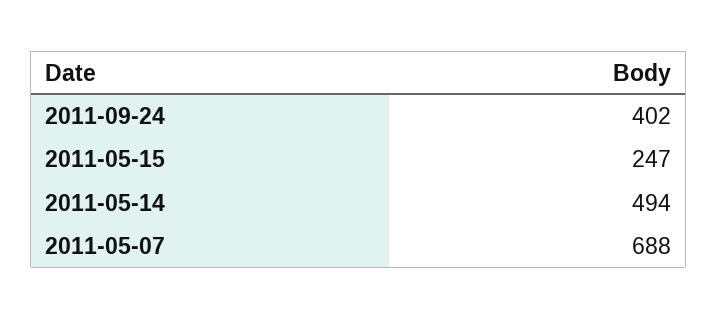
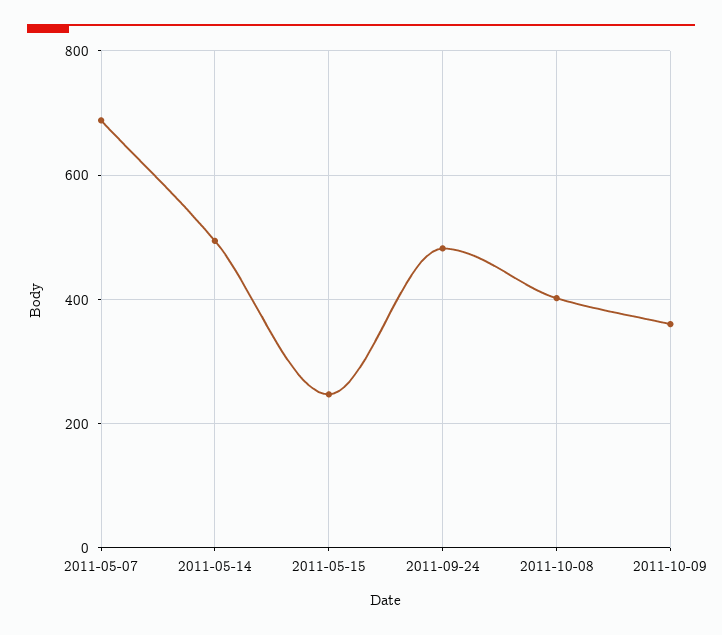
2011-09-24: 402 -> 480
2011-10-08: none -> 400
2011-10-09: none -> 360

